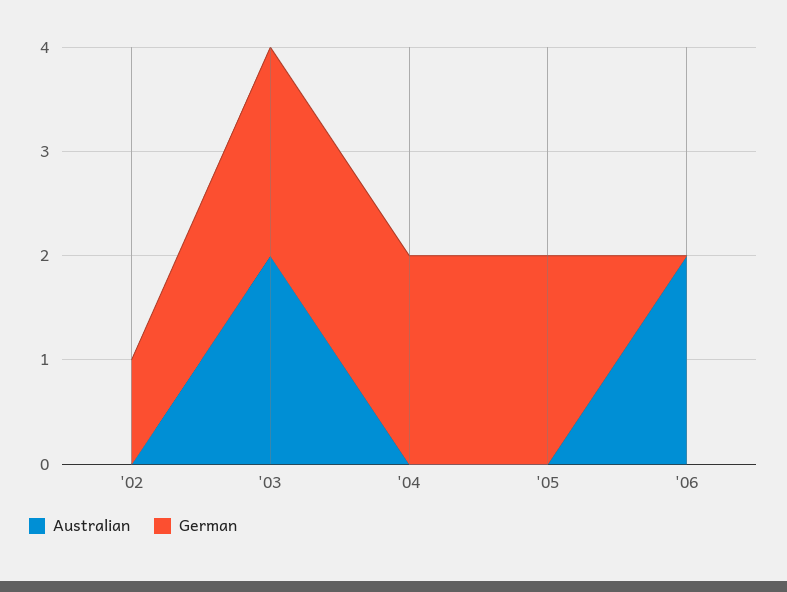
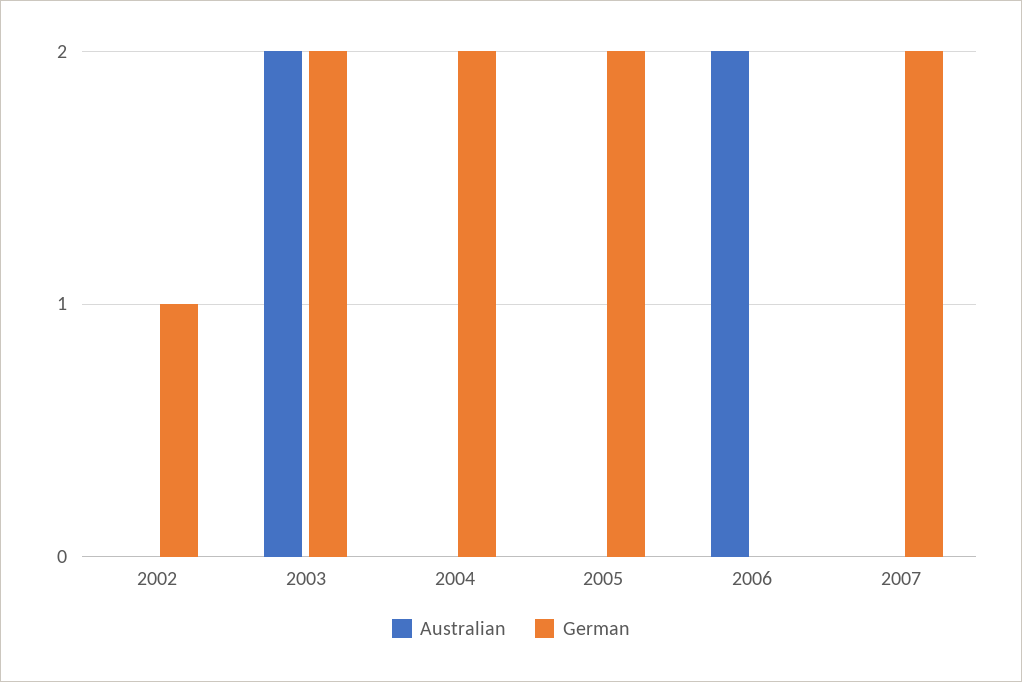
Australian, 2007: none -> 0
German, 2007: none -> 2

